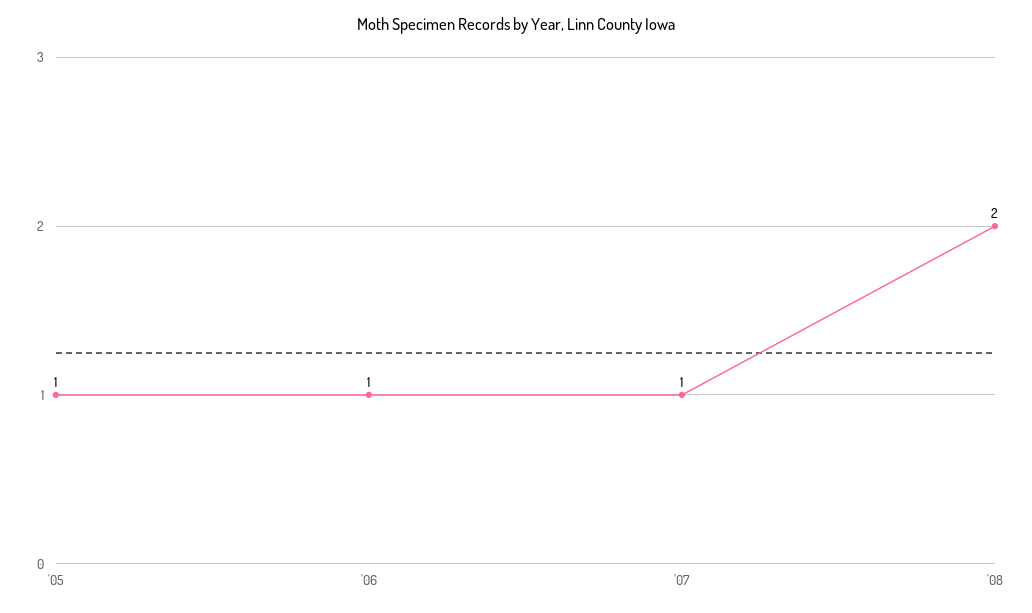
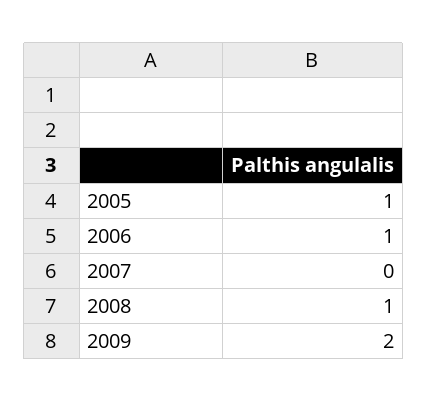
'07: 1 -> 0
'08: 2 -> 1
2009: none -> 2

